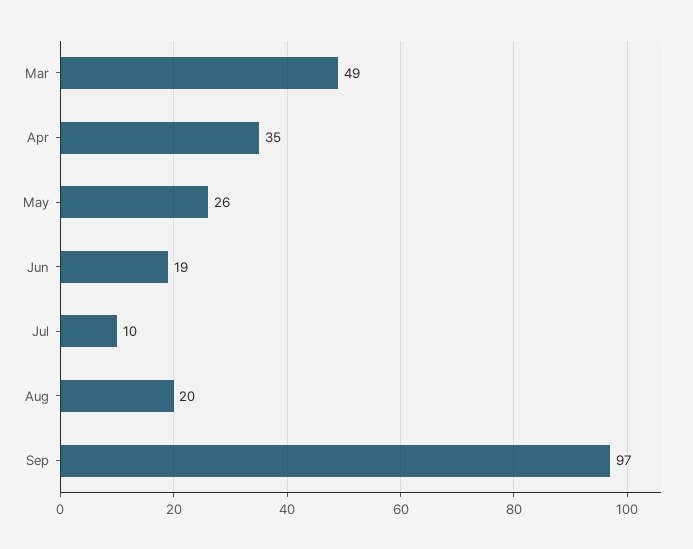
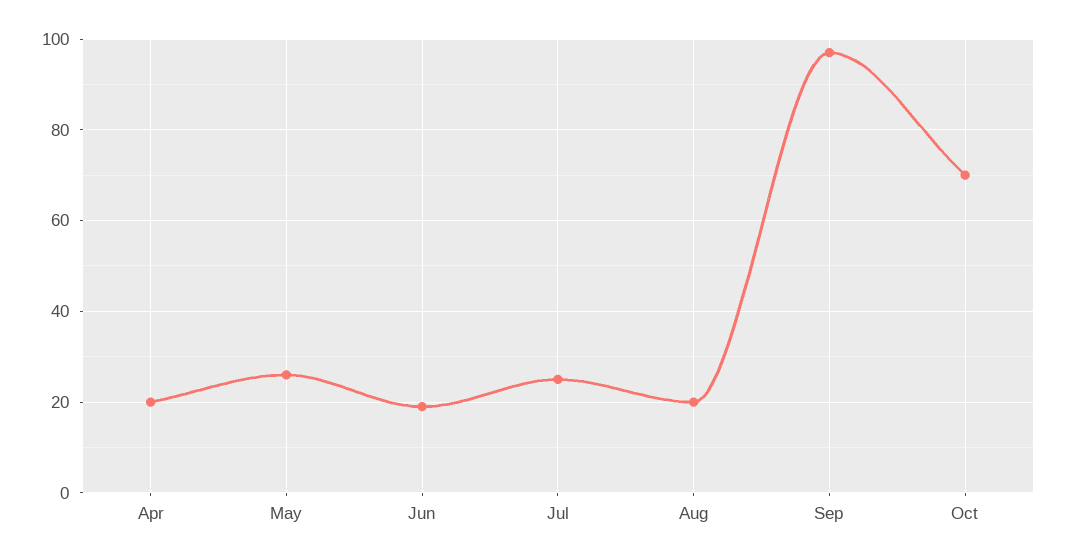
Mar: 49 -> none
Apr: 35 -> 20
Jul: 10 -> 25
Oct: none -> 70

